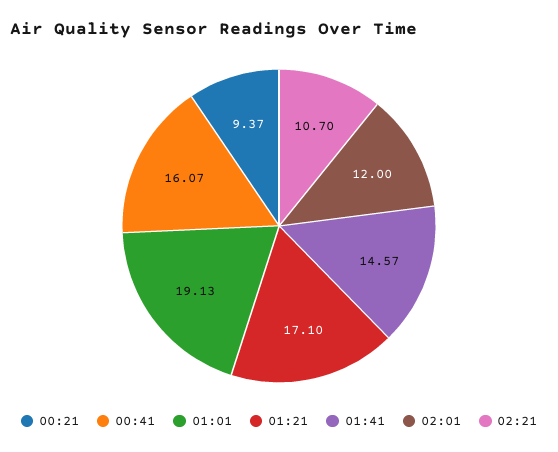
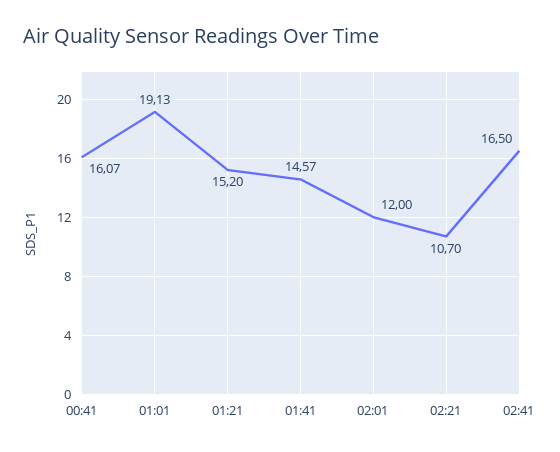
00:21: 9.37 -> none
01:21: 17.1 -> 15.2
02:41: none -> 16.5

